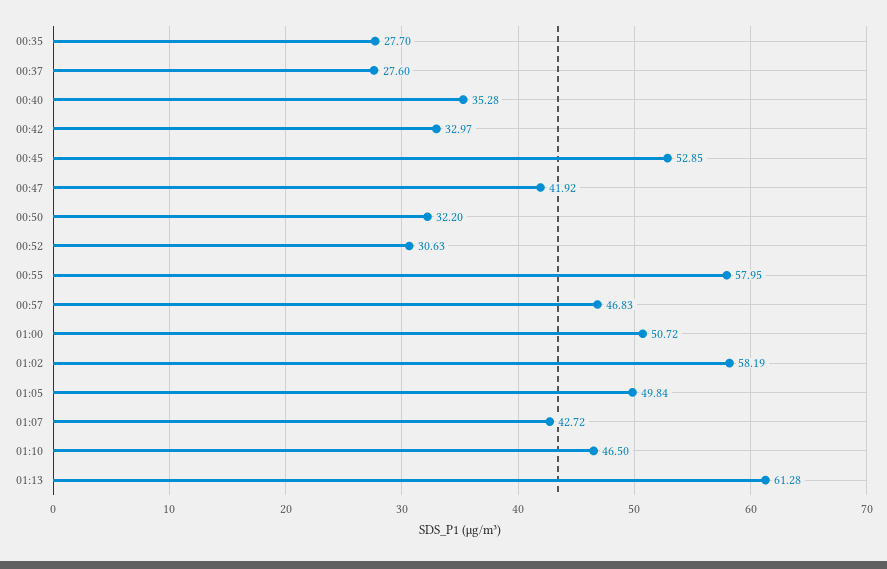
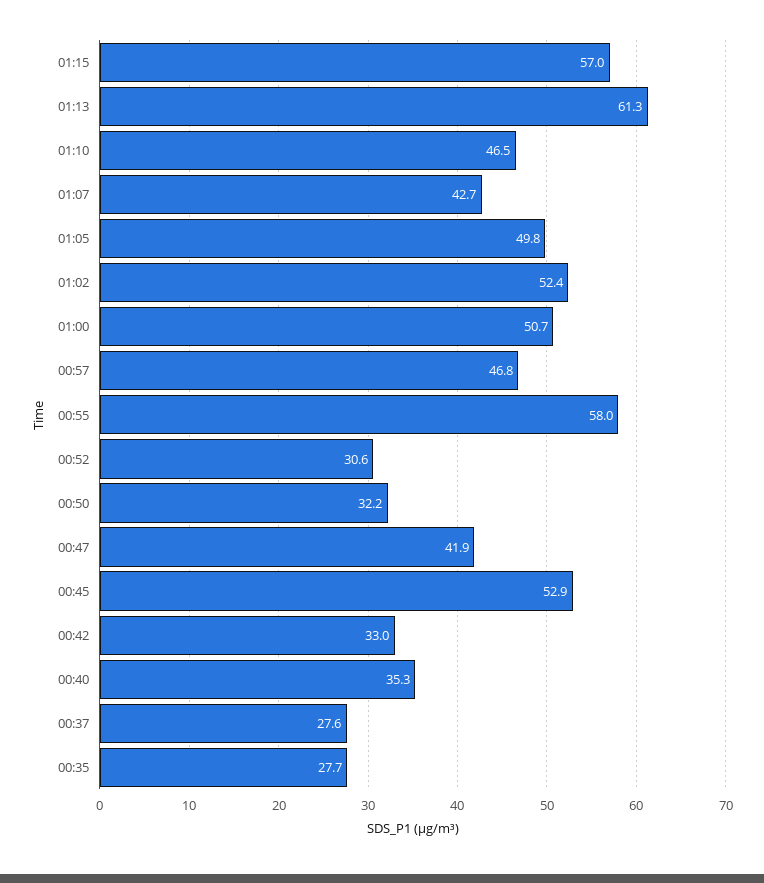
01:02: 58.19 -> 52.4
01:15: none -> 57

